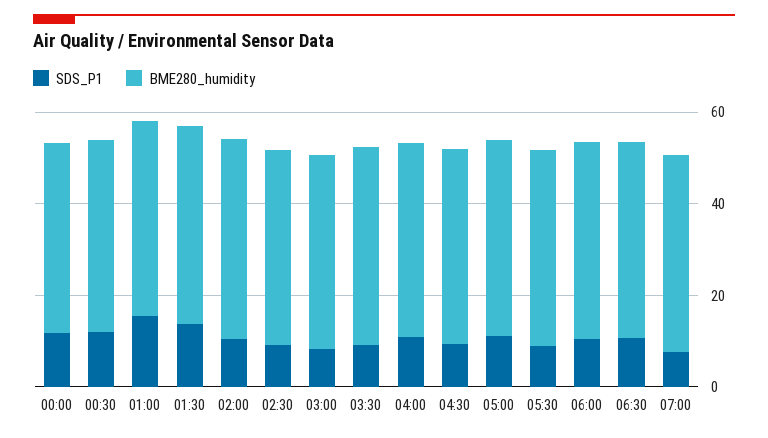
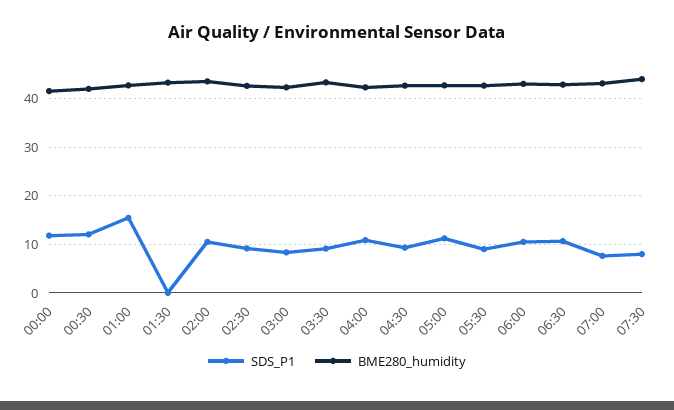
SDS_P1, 01:30: 15 -> 0
SDS_P1, 07:30: none -> 8
BME280_humidity, 07:30: none -> 44

